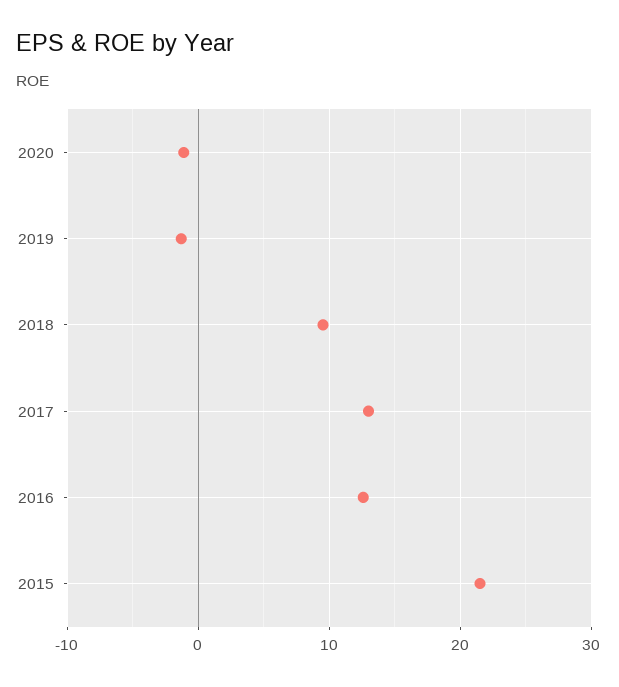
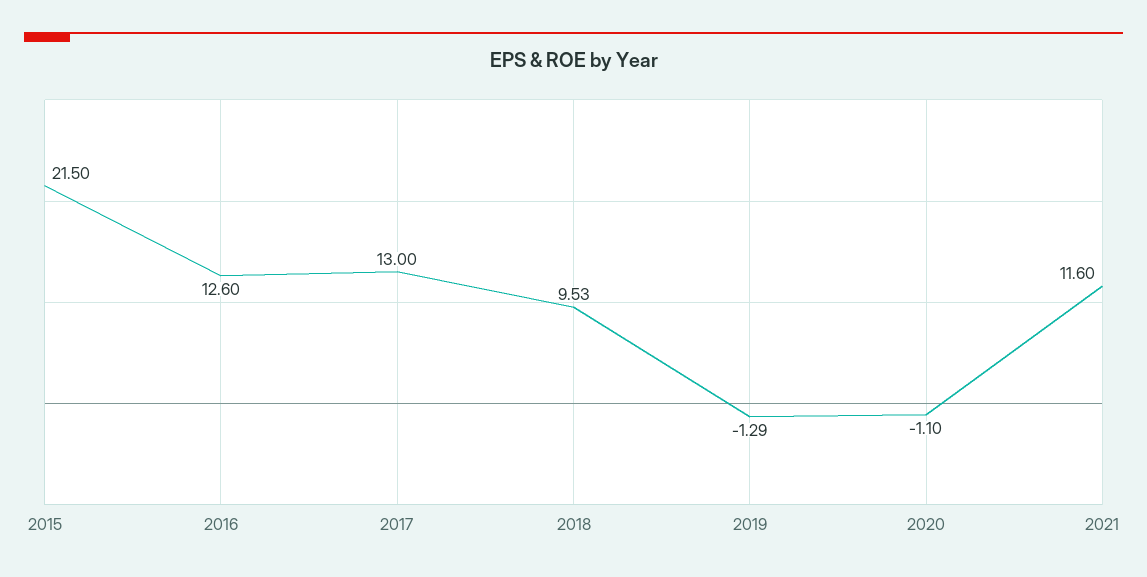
2021: none -> 11.6

